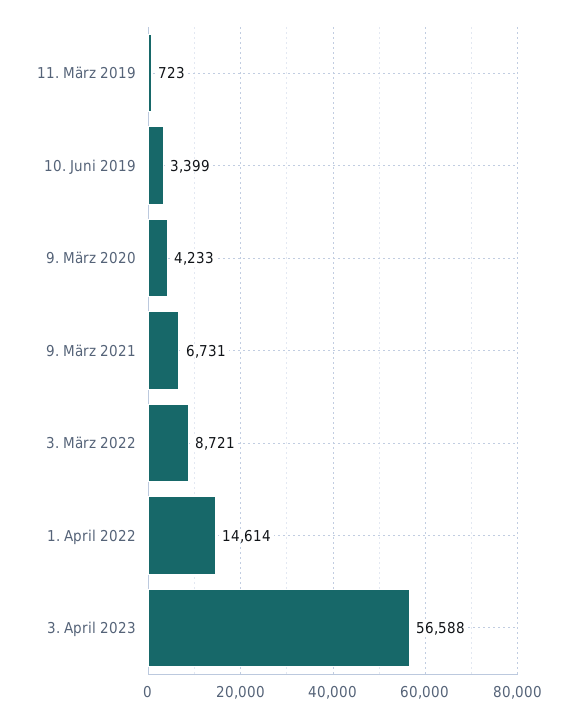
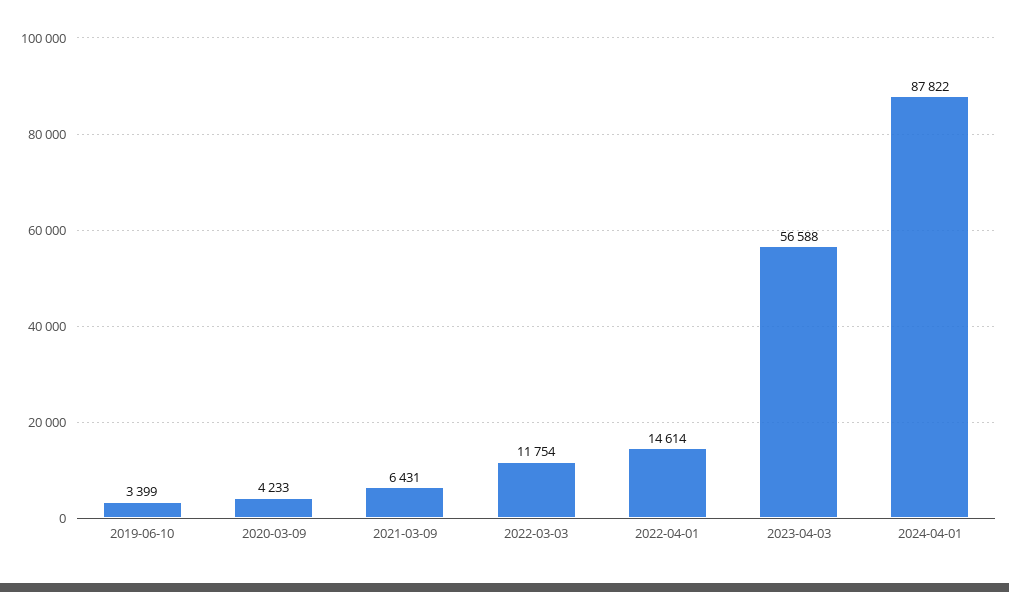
11. März 2019: 723 -> none
9. März 2021: 6731 -> 6431
3. März 2022: 8721 -> 11754
2024-04-01: none -> 87822

